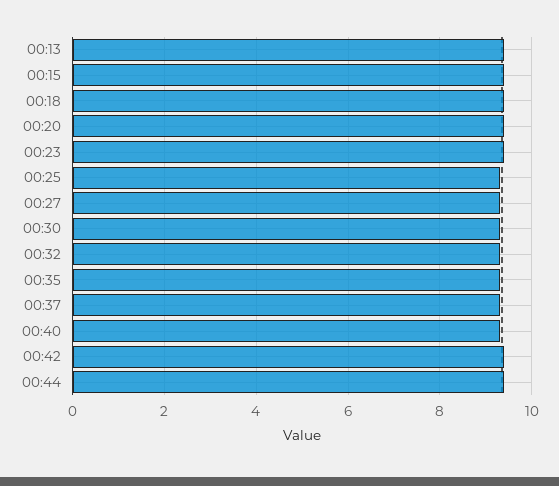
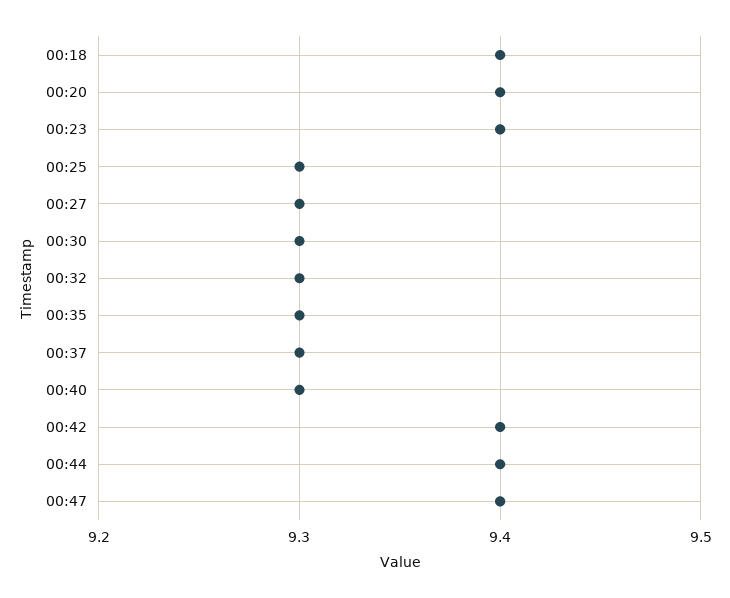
00:13: 9.5 -> none
00:15: 9.5 -> none
00:47: none -> 9.4

